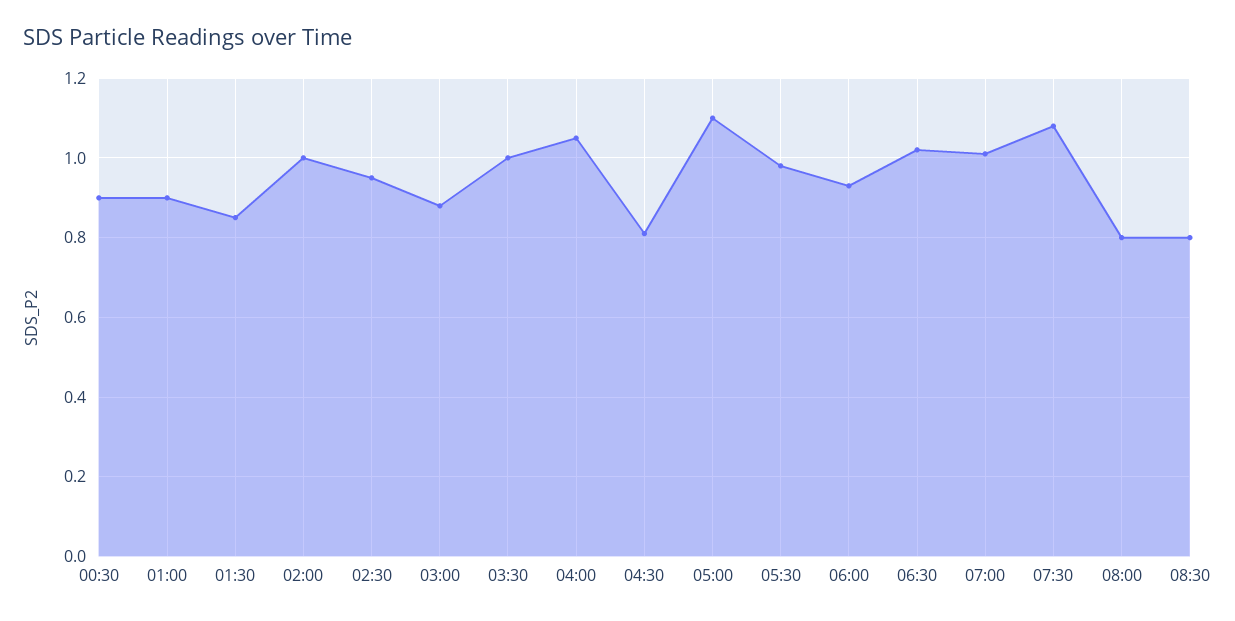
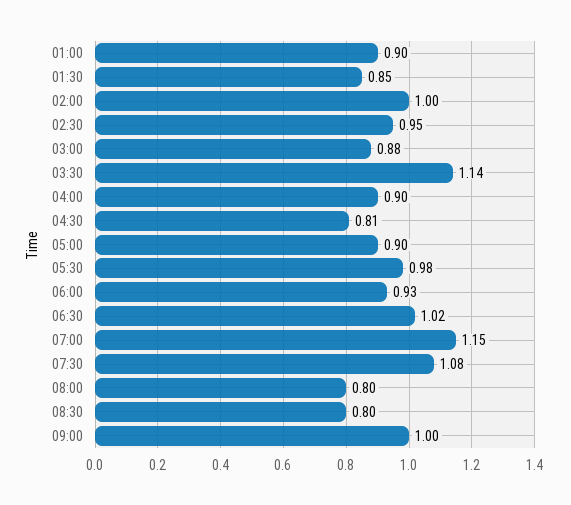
00:30: 0.9 -> none
03:30: 1 -> 1.14
04:00: 1.05 -> 0.9
05:00: 1.1 -> 0.9
07:00: 1 -> 1.15
09:00: none -> 1

